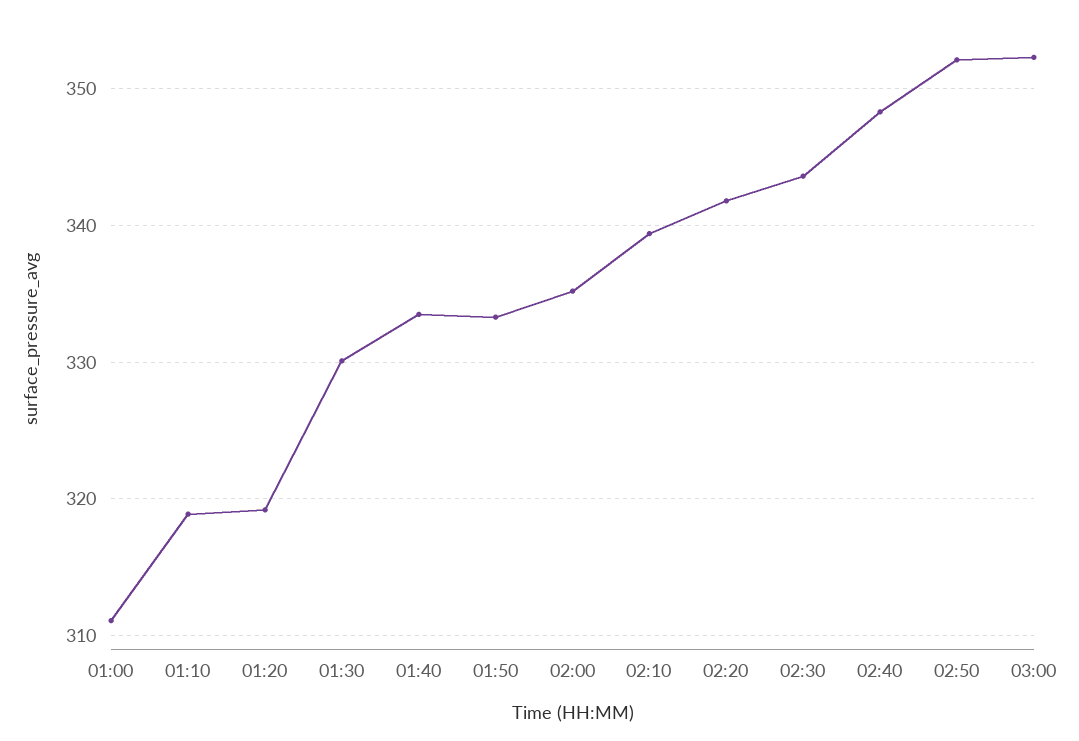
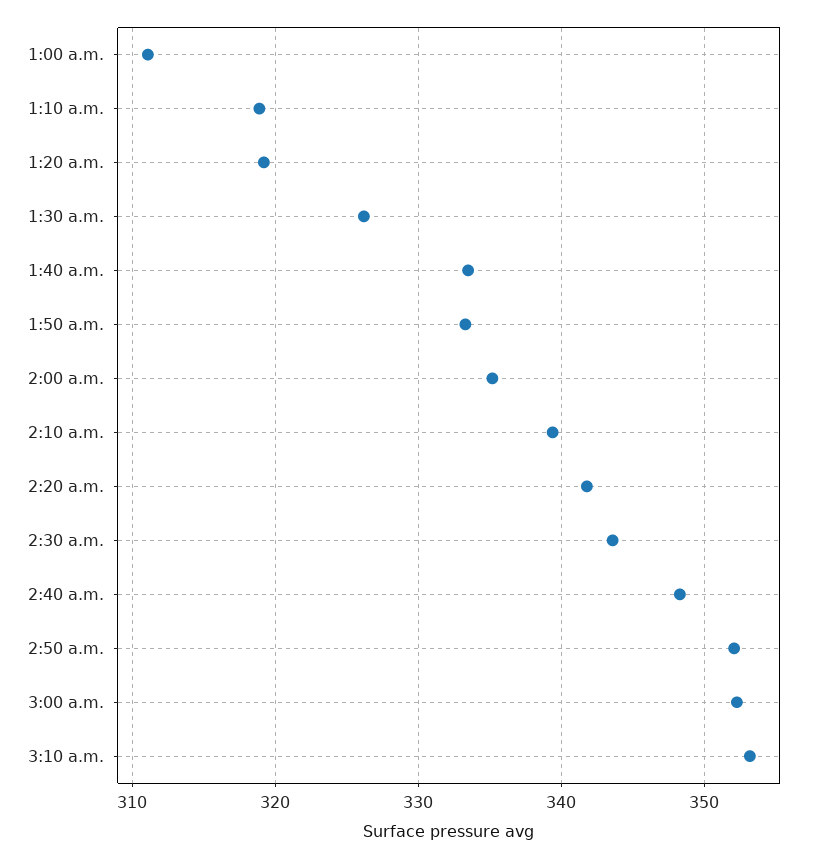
01:30: 330 -> 326
3:10 a.m.: none -> 353

